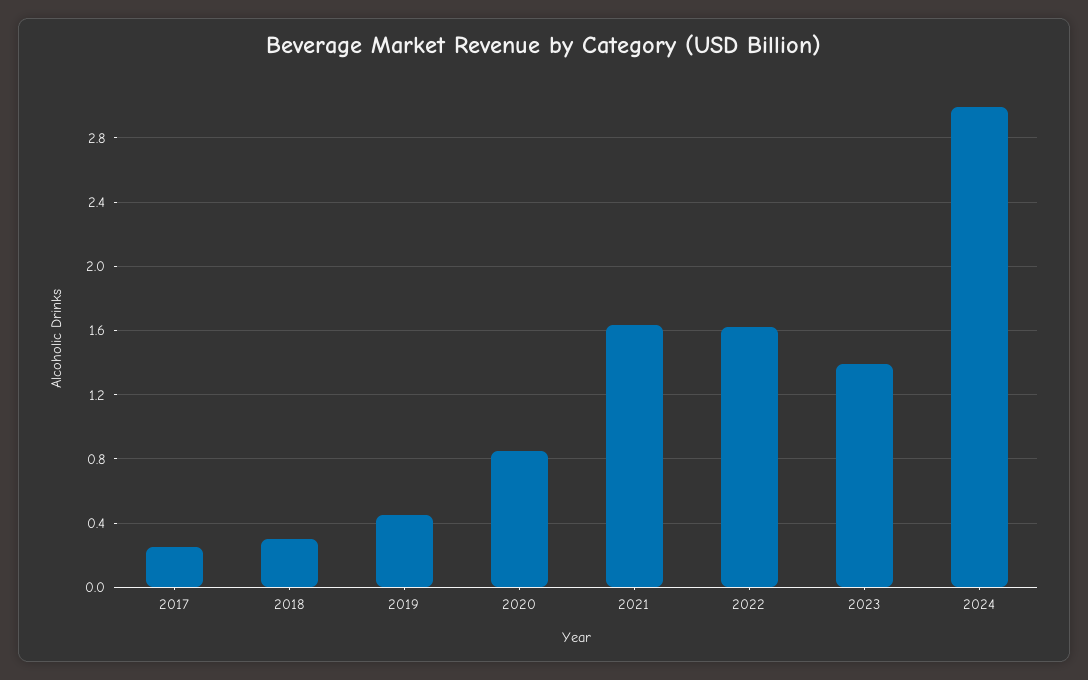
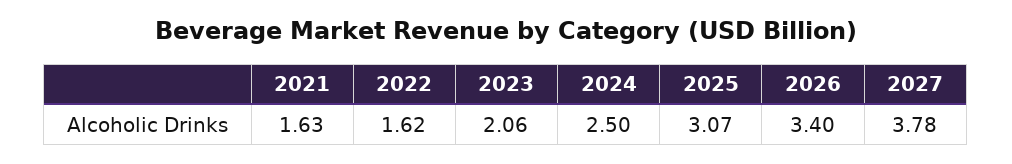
2017: 0.25 -> none
2018: 0.3 -> none
2019: 0.45 -> none
2020: 0.85 -> none
2023: 1.4 -> 2.06
2024: 3 -> 2.5
2025: none -> 3.07
2026: none -> 3.4
2027: none -> 3.78

